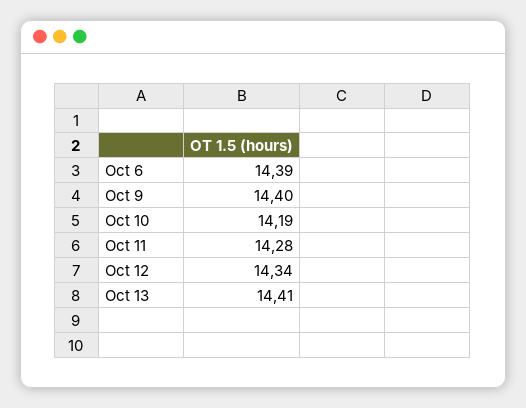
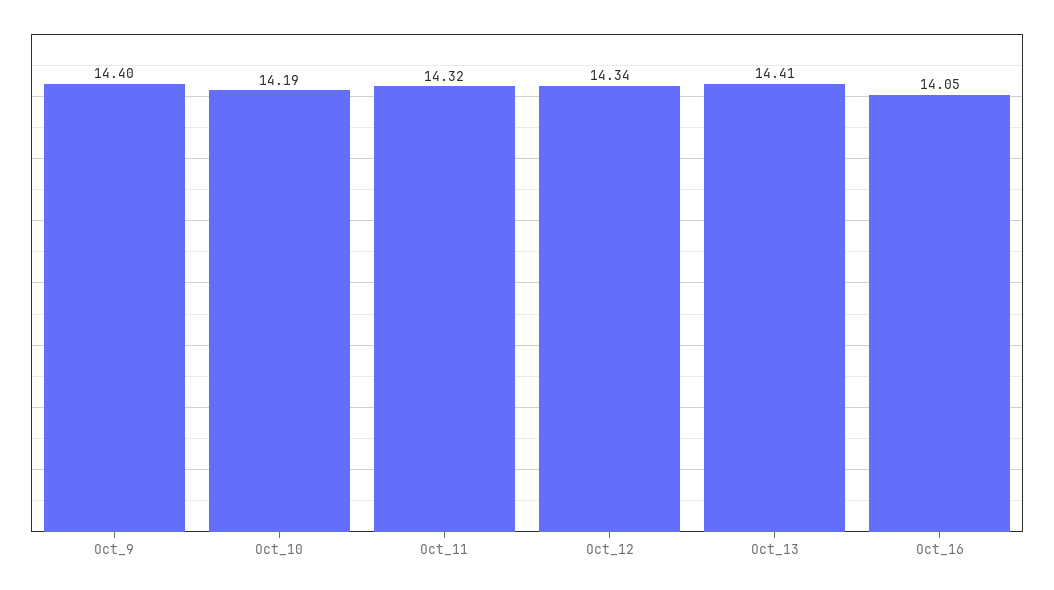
Oct 6: 14.39 -> none
Oct 11: 14.28 -> 14.32
Oct_16: none -> 14.05

